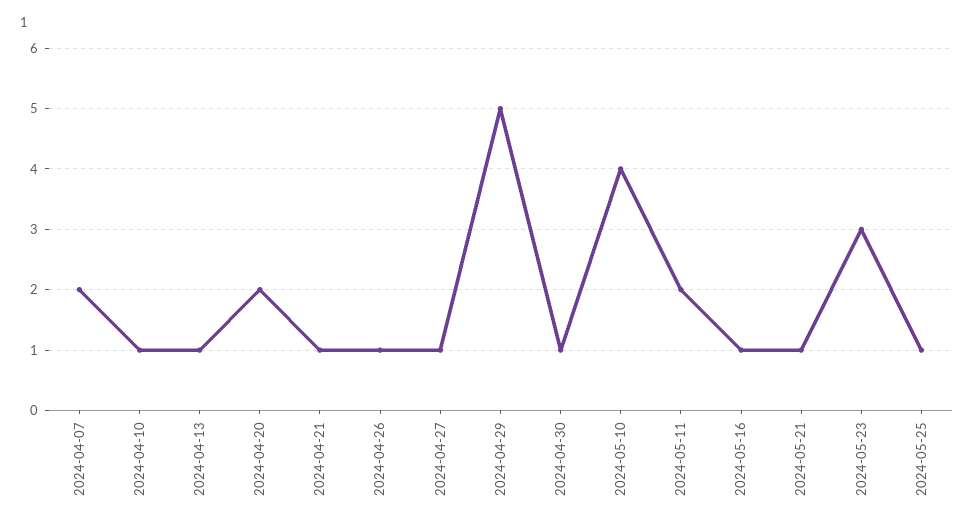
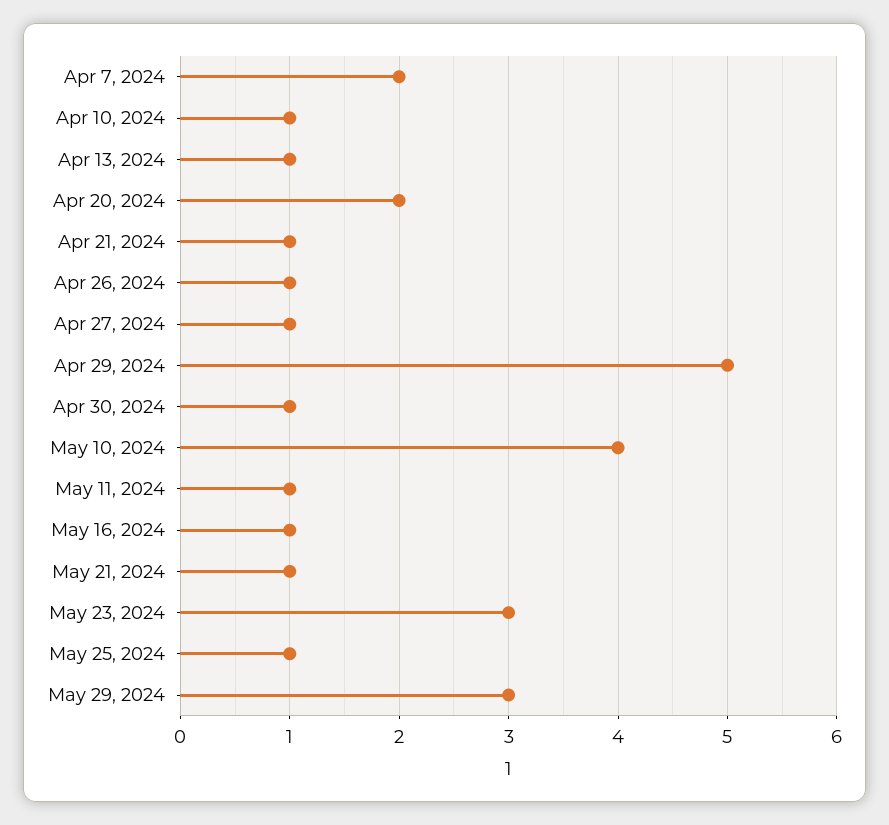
2024-05-11: 2 -> 1
May 29, 2024: none -> 3

